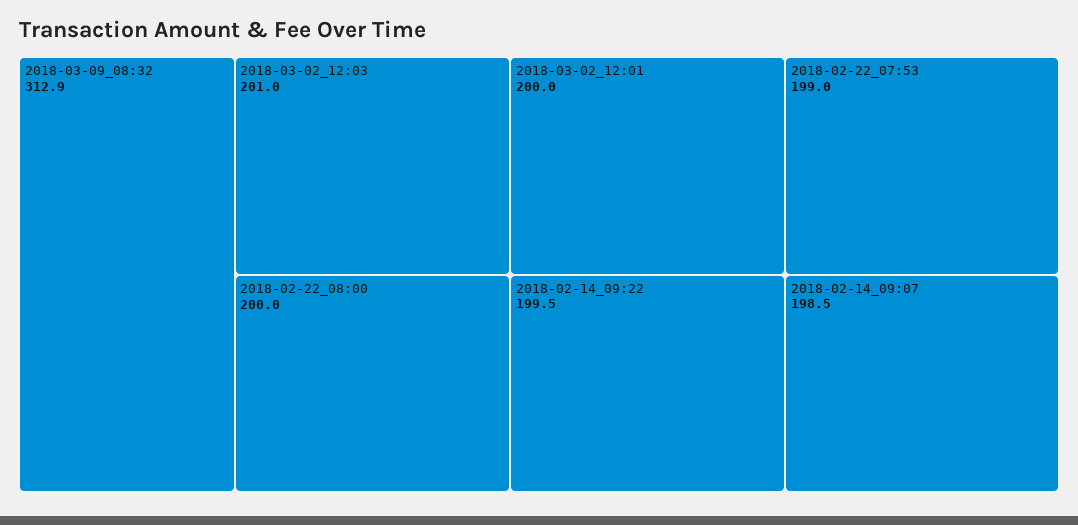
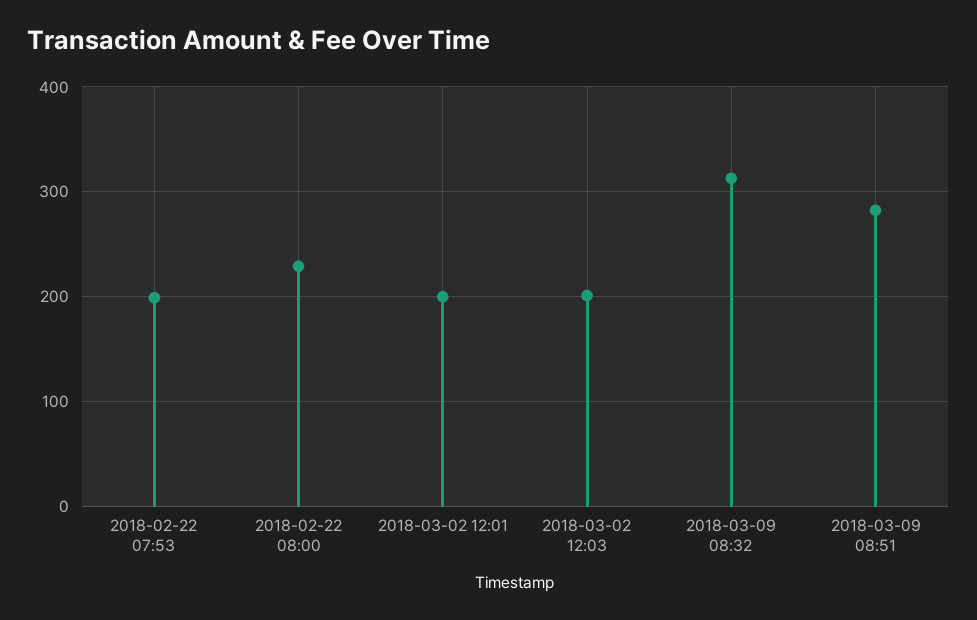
2018-02-22_08:00: 200 -> 230
2018-02-14_09:22: 199.5 -> none
2018-02-14_09:07: 198.5 -> none
2018-03-09 08:51: none -> 280

